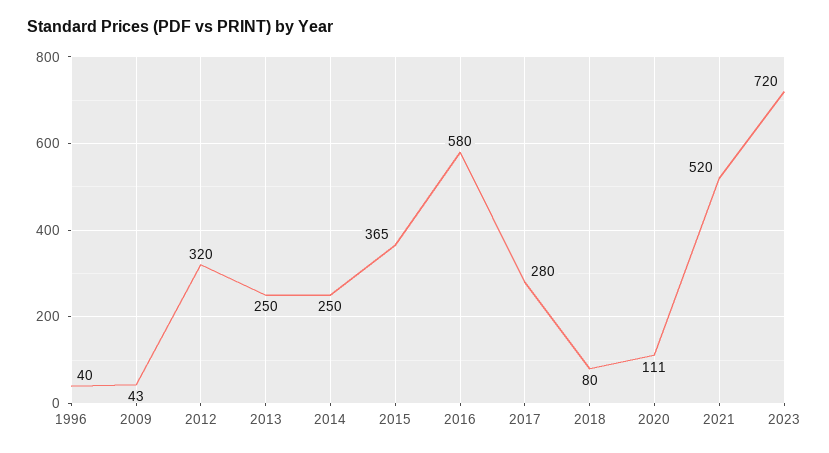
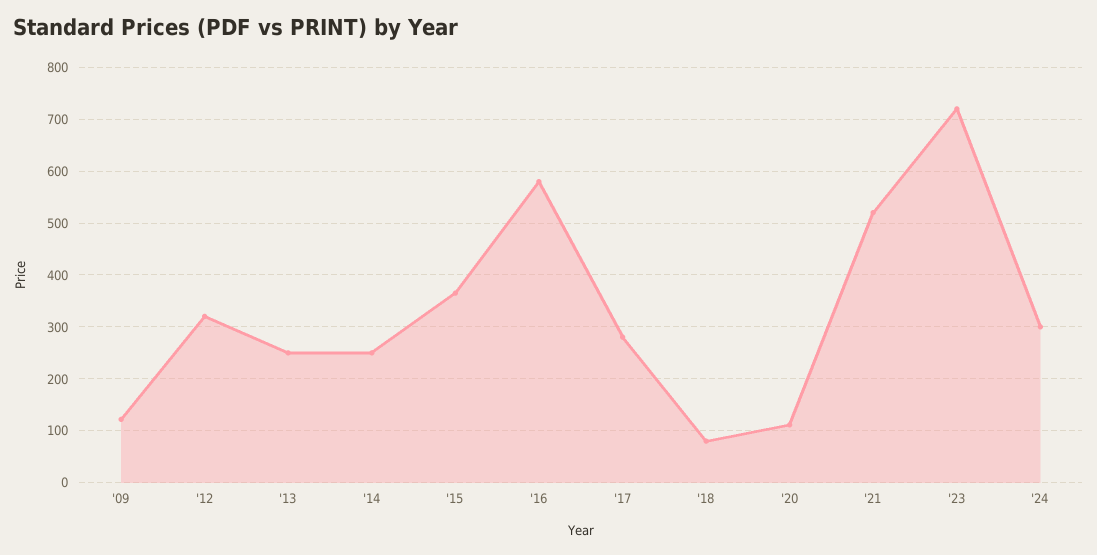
1996: 40 -> none
2009: 43 -> 120
'24: none -> 300

